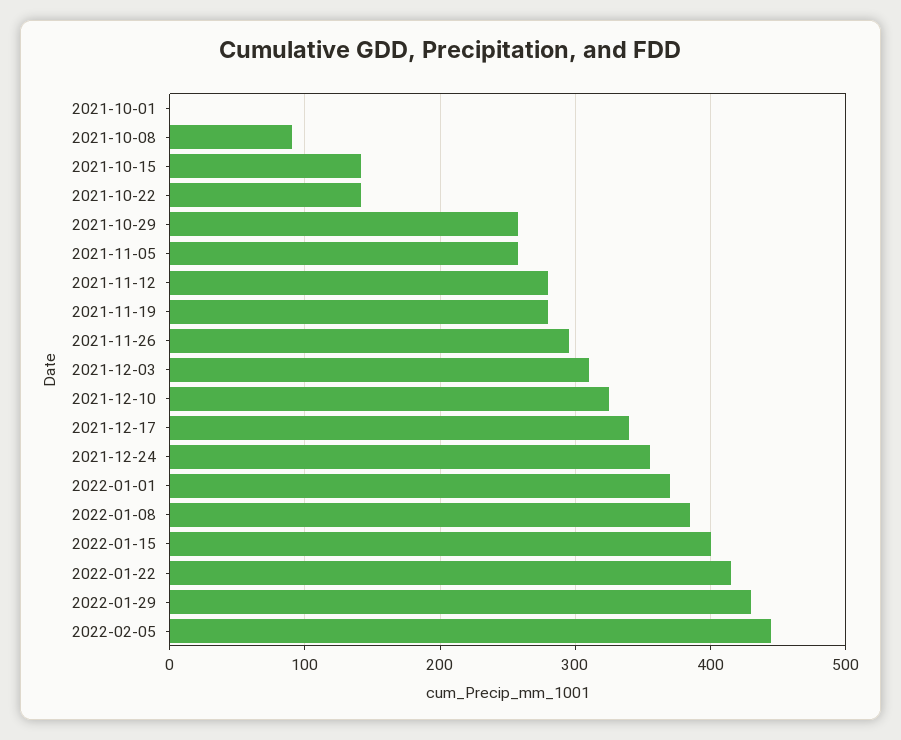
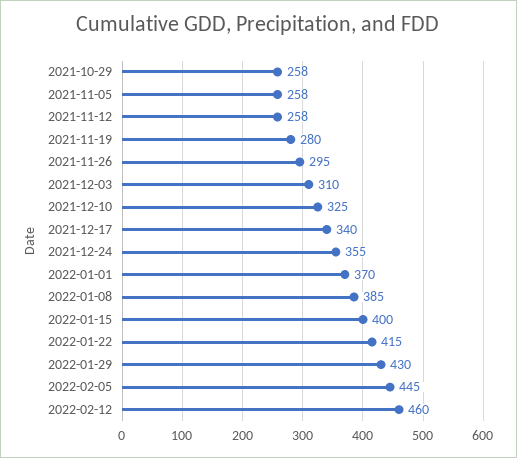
2021-10-01: 0 -> none
2021-10-08: 90 -> none
2021-10-15: 140 -> none
2021-10-22: 140 -> none
2021-11-12: 280 -> 258
2022-02-12: none -> 460

